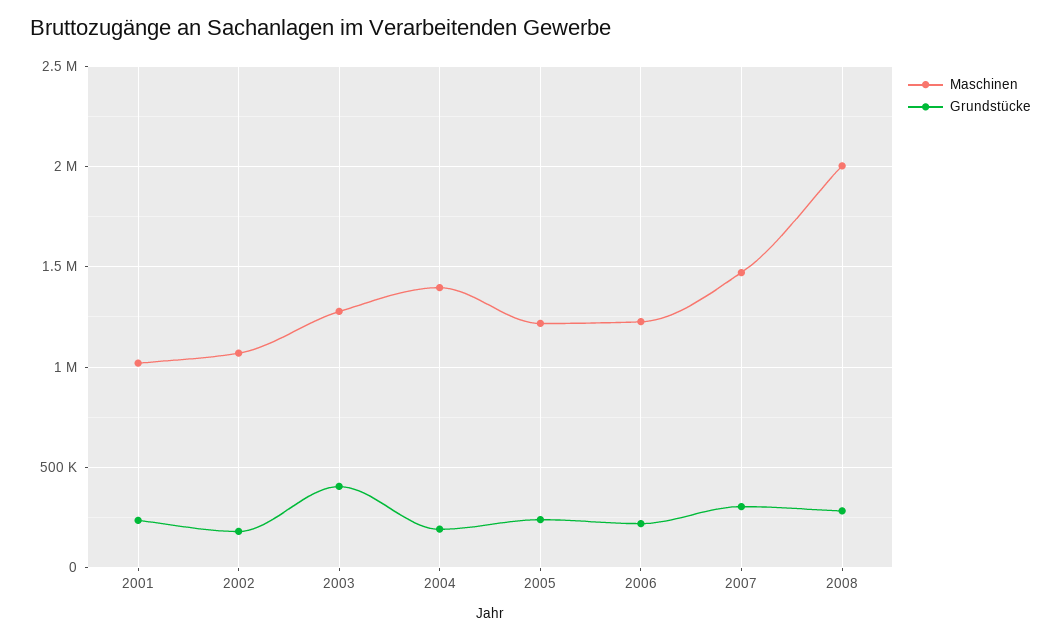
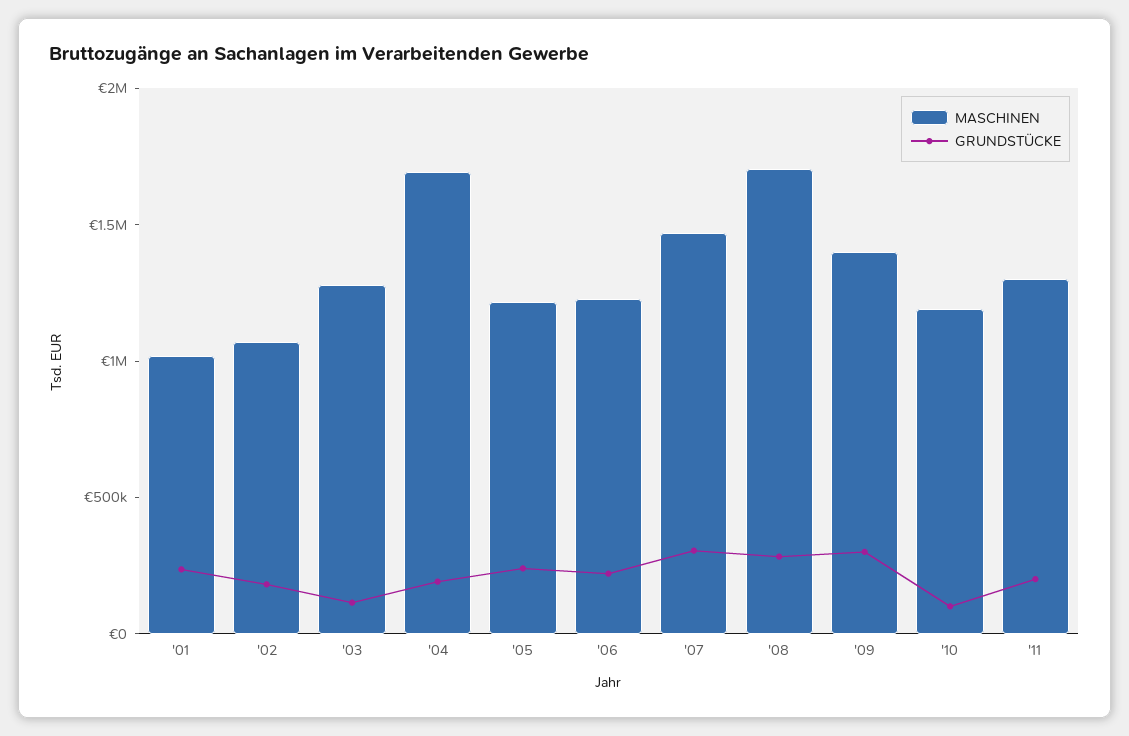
Grundstücke, 2003: 400000 -> 100000
Maschinen, 2004: 1400000 -> 1700000
Maschinen, 2008: 2000000 -> 1700000
Maschinen, '09: none -> 1400000
Grundstücke, '09: none -> 300000
Maschinen, '10: none -> 1200000
Grundstücke, '10: none -> 100000
Maschinen, '11: none -> 1300000
Grundstücke, '11: none -> 200000

